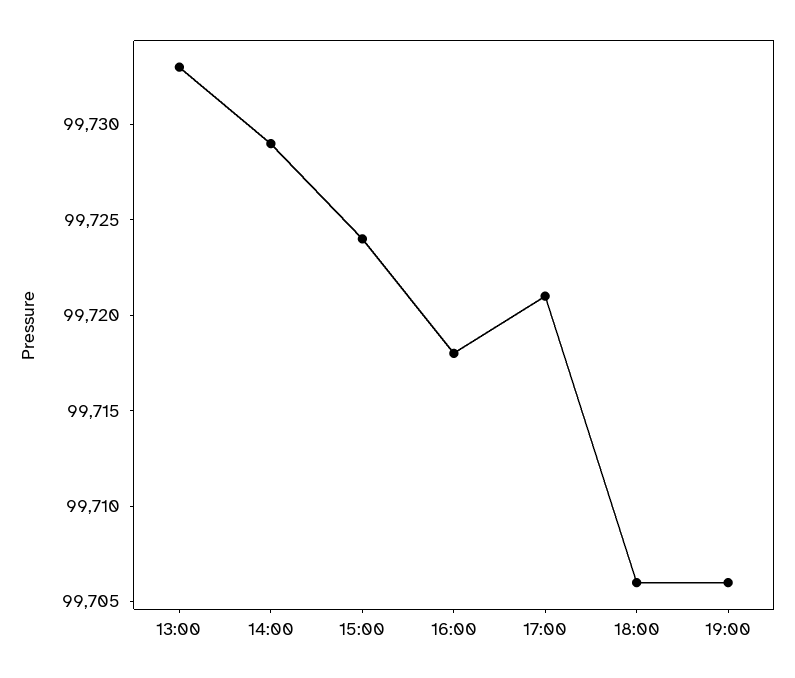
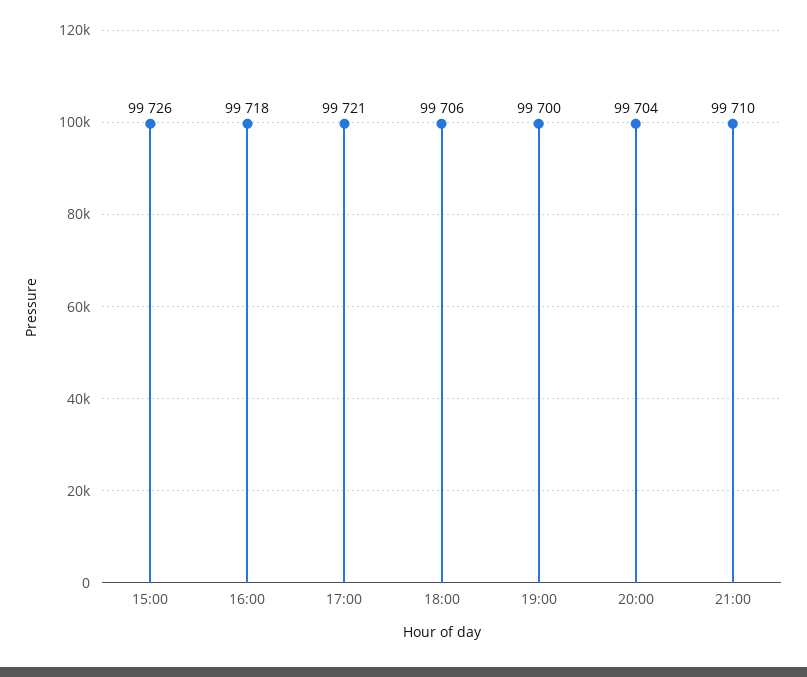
13:00: 99733 -> none
14:00: 99729 -> none
15:00: 99724 -> 99726
19:00: 99706 -> 99700
20:00: none -> 99704
21:00: none -> 99710

